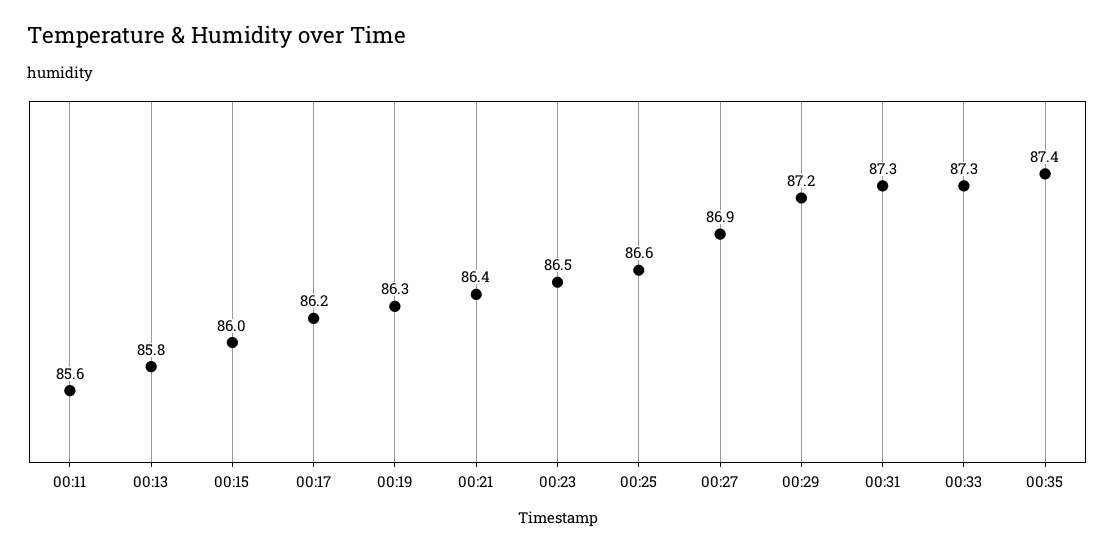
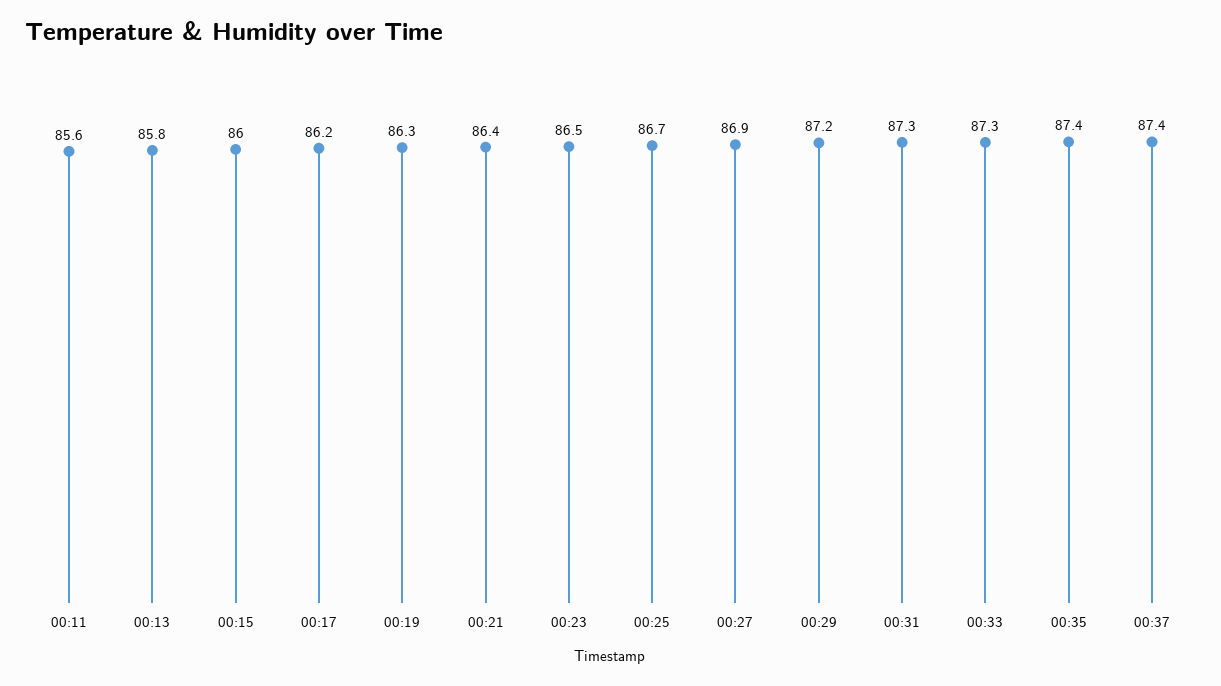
00:25: 86.6 -> 86.7
00:37: none -> 87.4

